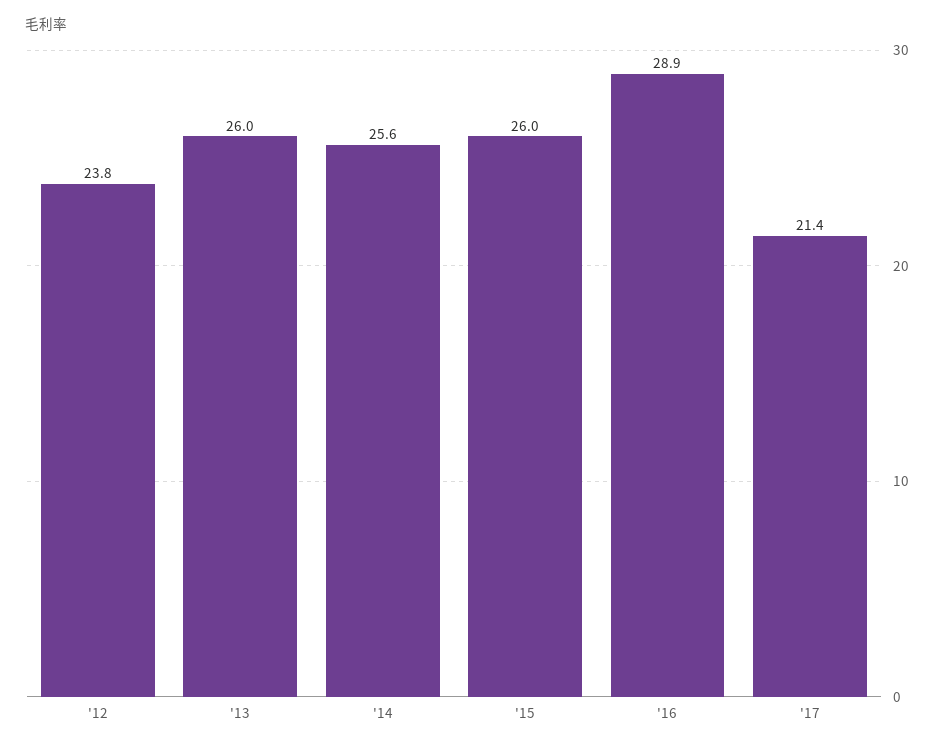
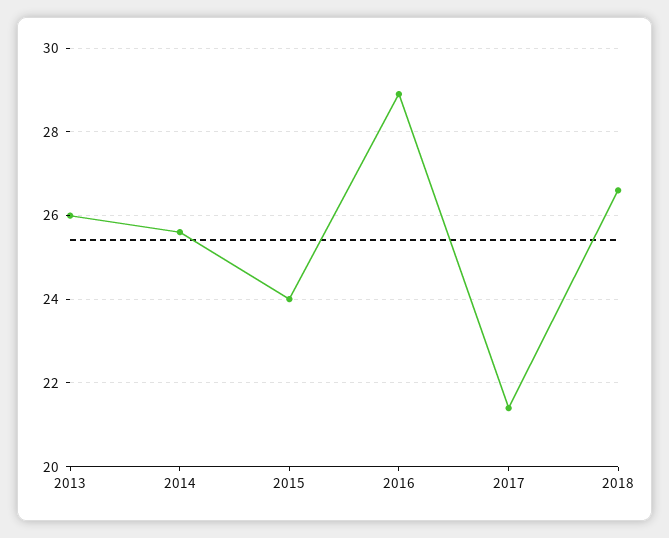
'12: 23.8 -> none
'15: 26 -> 24
2018: none -> 26.5

